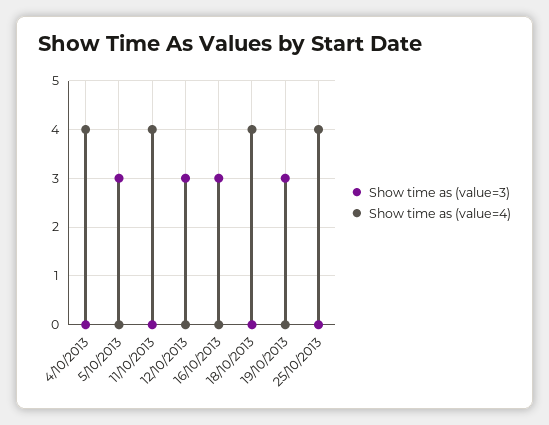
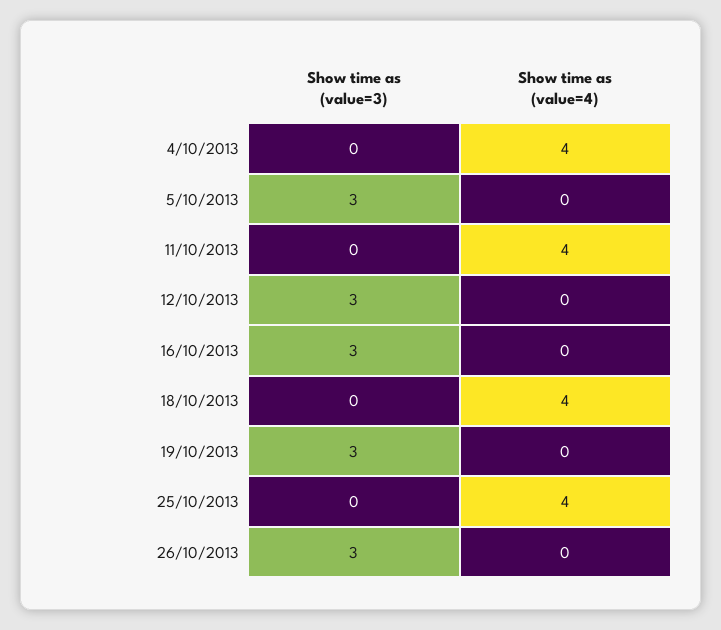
Show time as (value=3), 26/10/2013: none -> 3
Show time as (value=4), 26/10/2013: none -> 0

